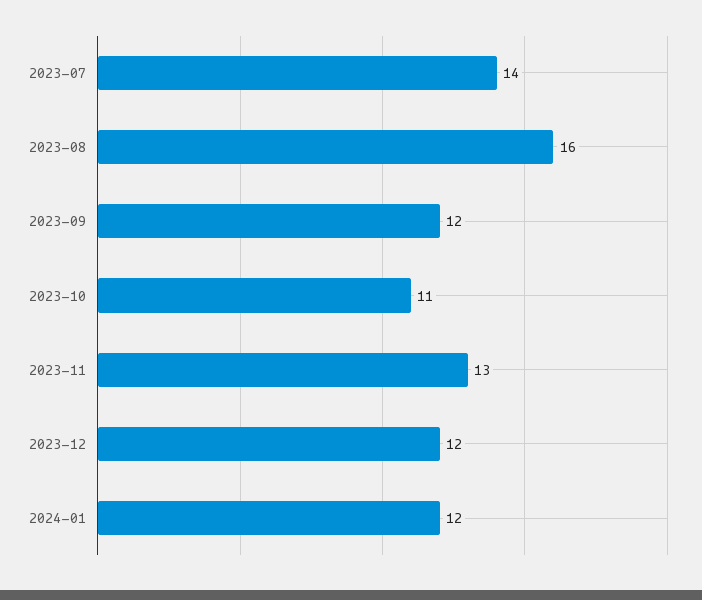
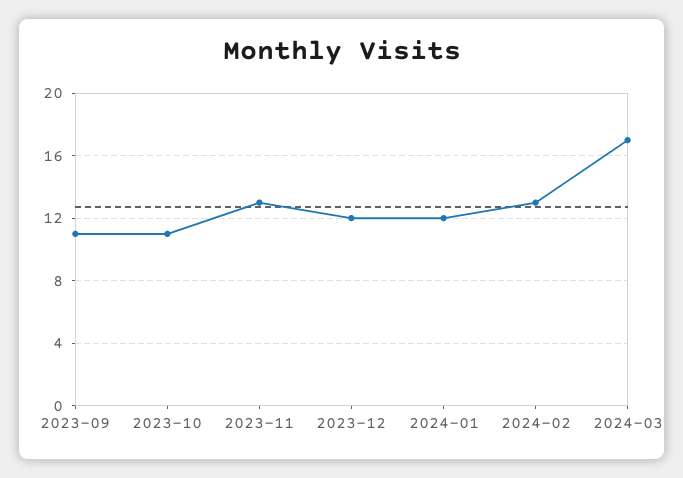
2023-07: 14 -> none
2023-08: 16 -> none
2023-09: 12 -> 11
2024-02: none -> 13
2024-03: none -> 17

